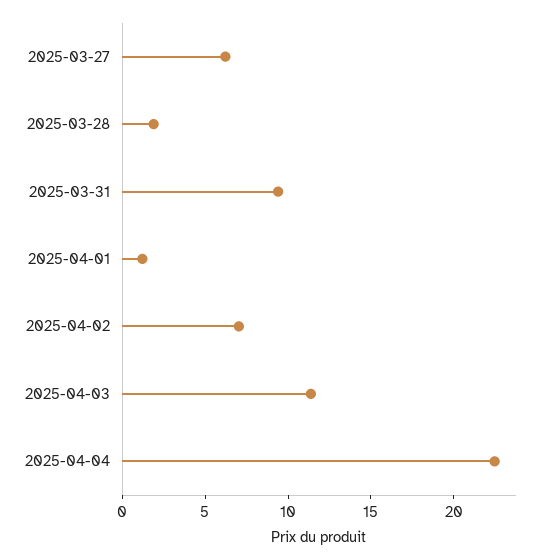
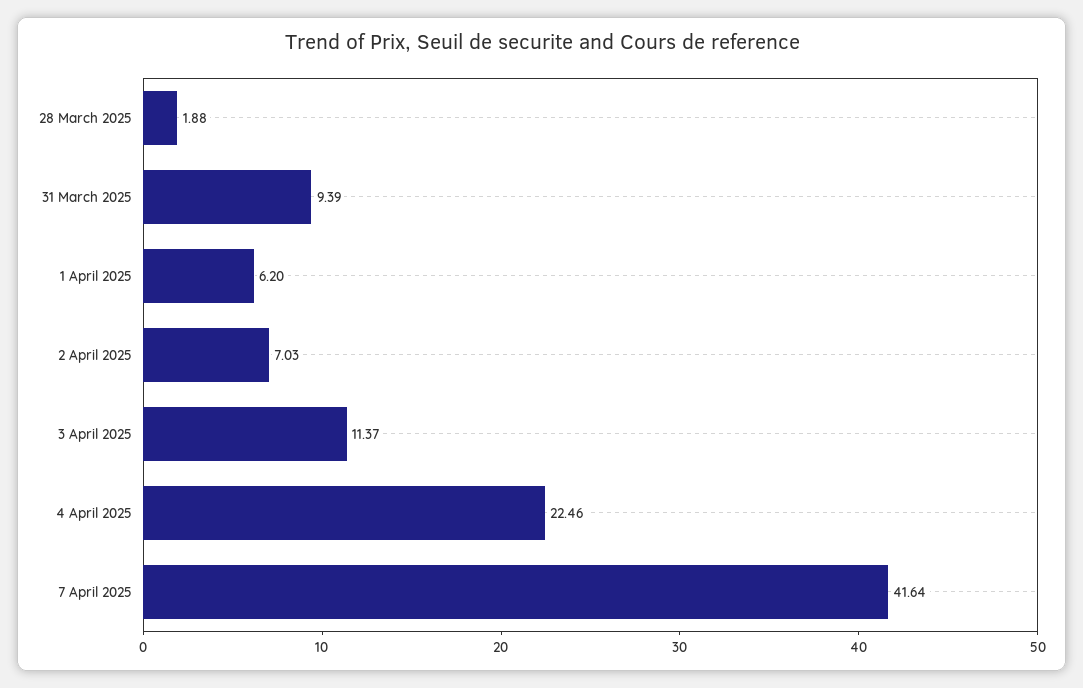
2025-03-27: 6 -> none
2025-04-01: 1 -> 6.2
7 April 2025: none -> 41.64

